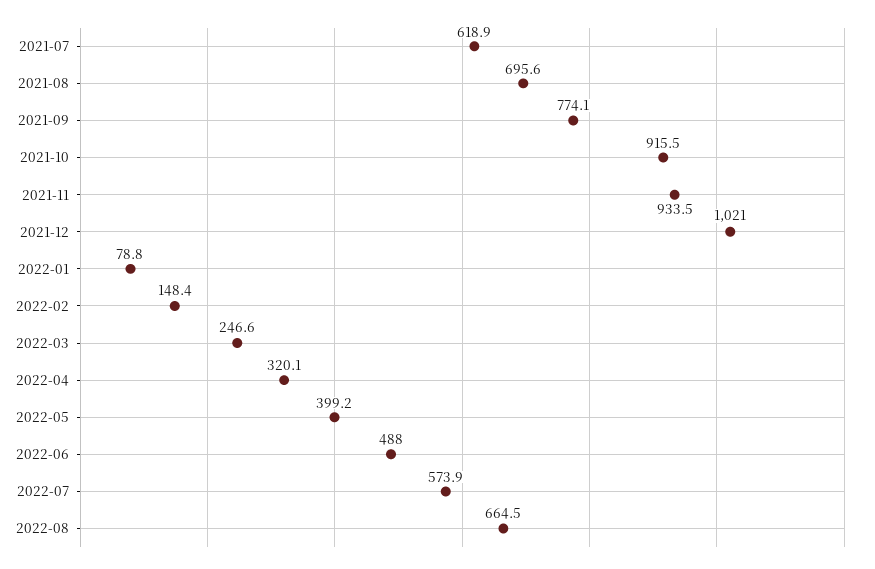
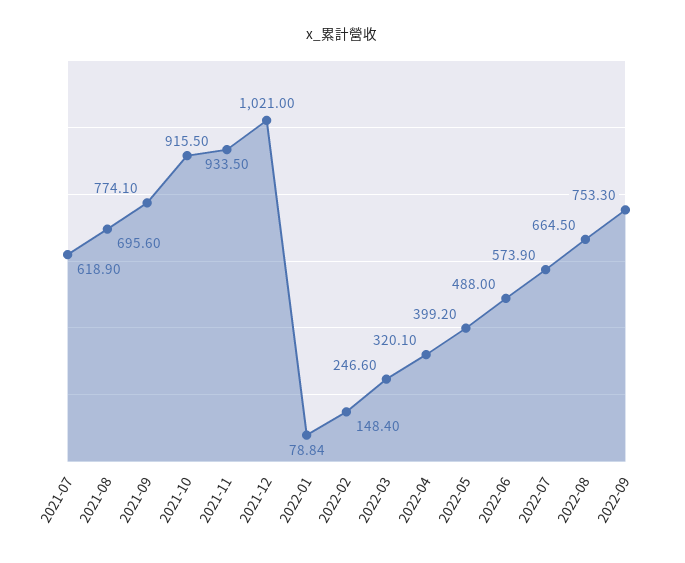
2022-09: none -> 753.3

